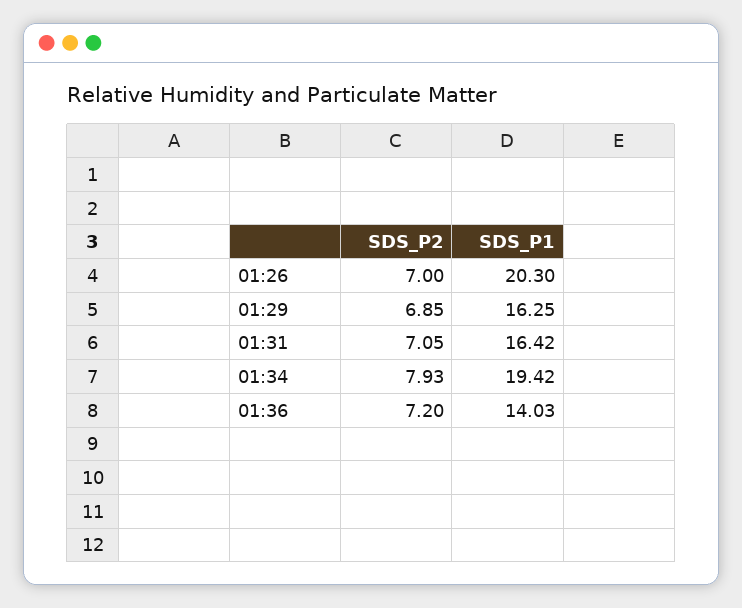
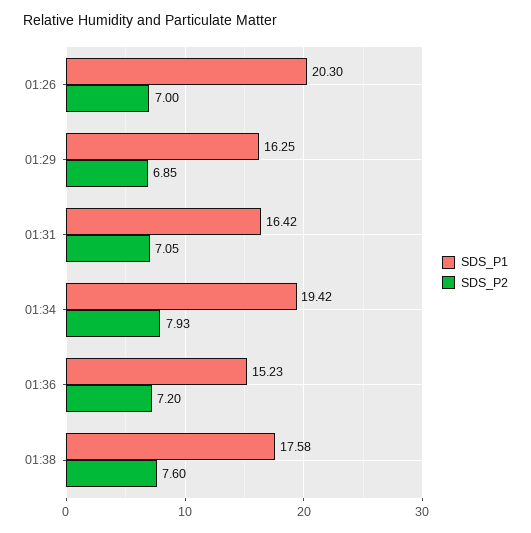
SDS_P1, 01:36: 14.03 -> 15.23
SDS_P1, 01:38: none -> 17.58
SDS_P2, 01:38: none -> 7.6

